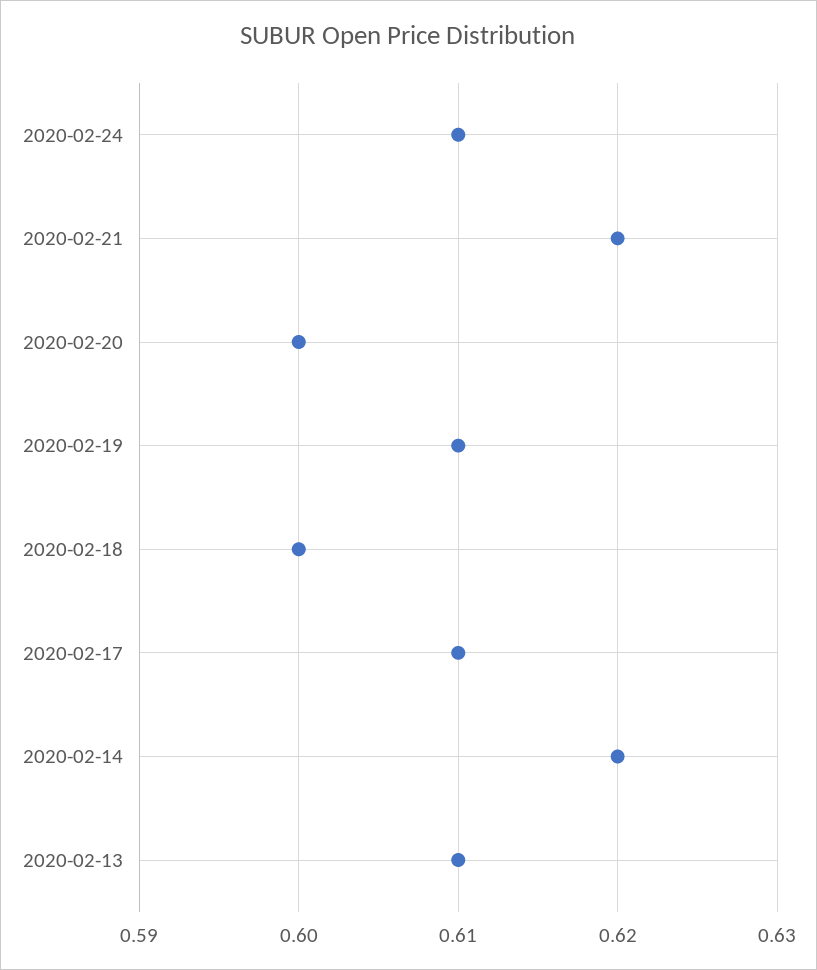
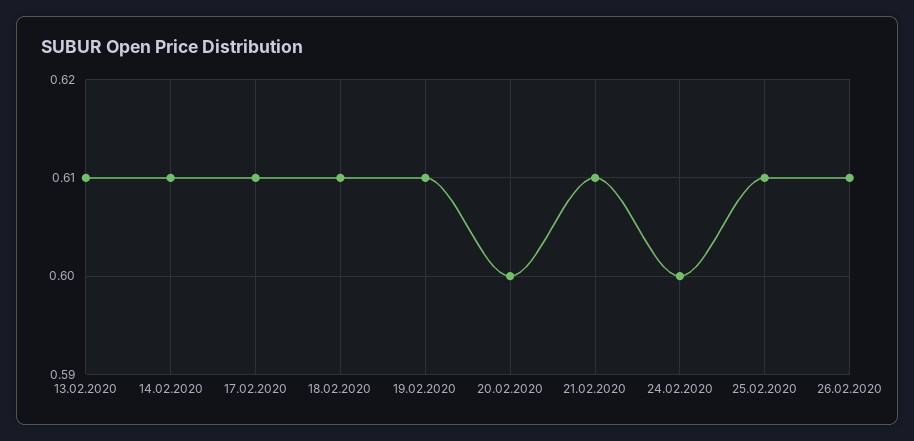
2020-02-24: 0.61 -> 0.6
2020-02-21: 0.62 -> 0.61
2020-02-18: 0.6 -> 0.61
2020-02-14: 0.62 -> 0.61
25.02.2020: none -> 0.61
26.02.2020: none -> 0.61

